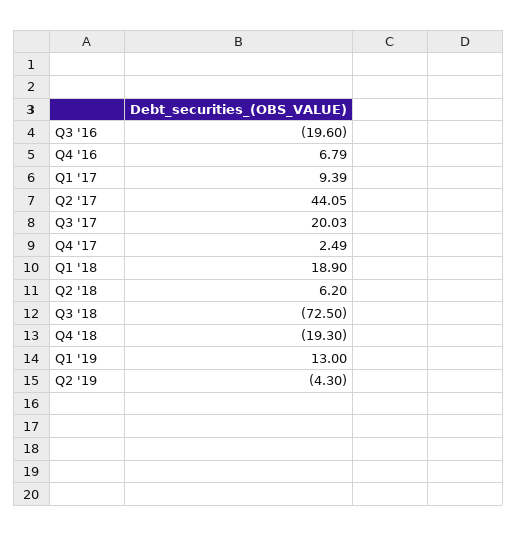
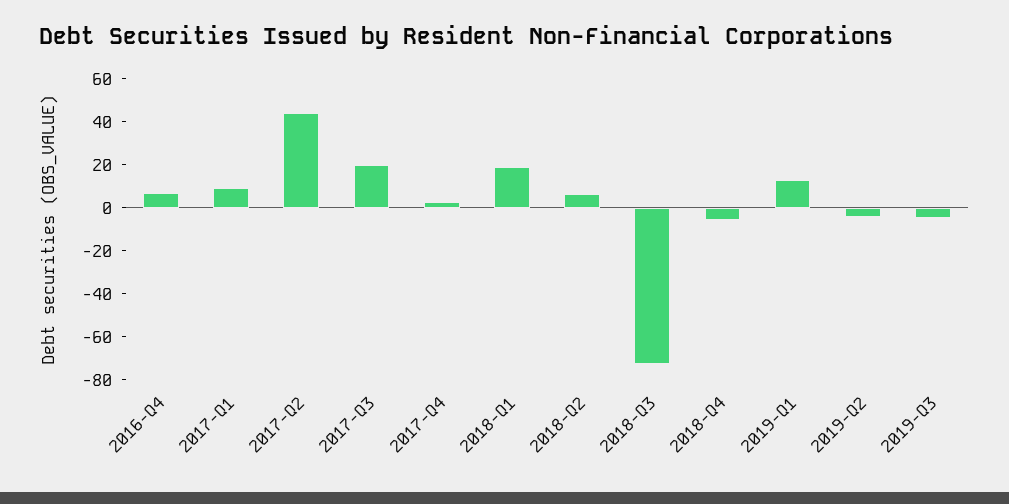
Q3 '16: -19.6 -> none
Q4 '18: -19.3 -> -5
2019-Q3: none -> -5

